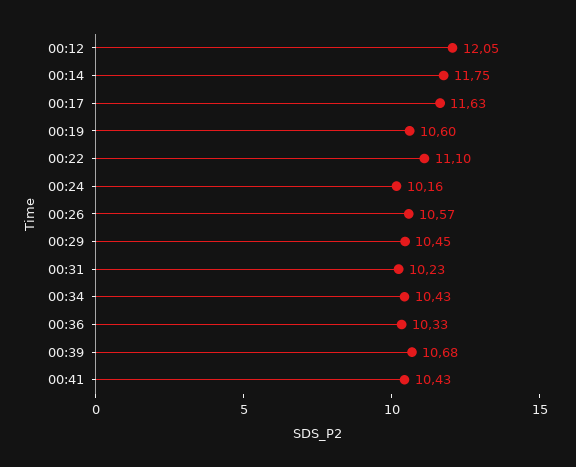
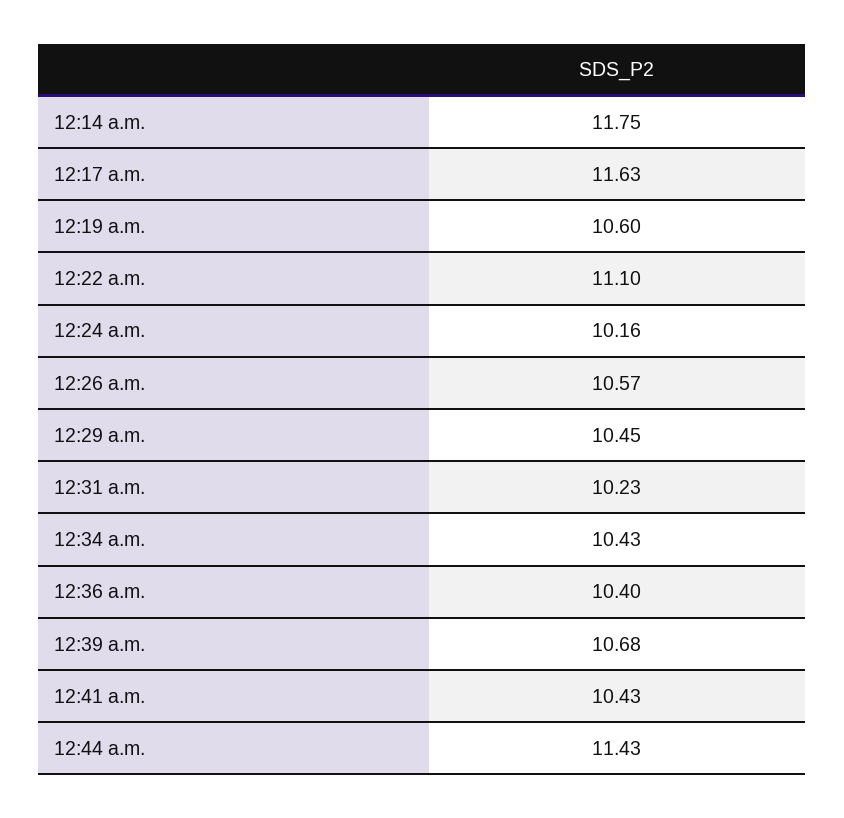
00:12: 12.05 -> none
00:36: 10.33 -> 10.4
12:44 a.m.: none -> 11.43

